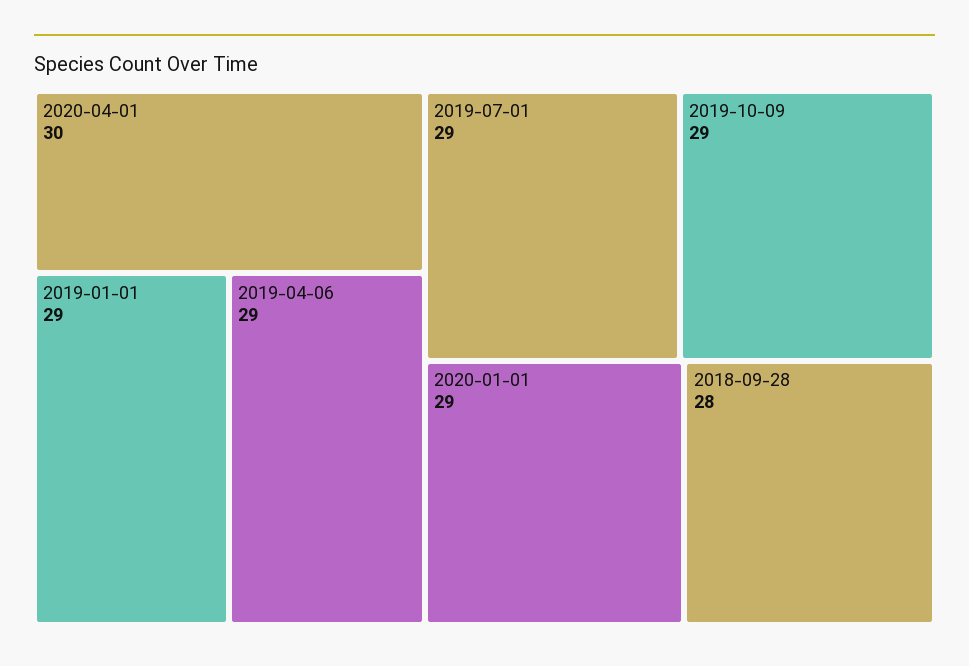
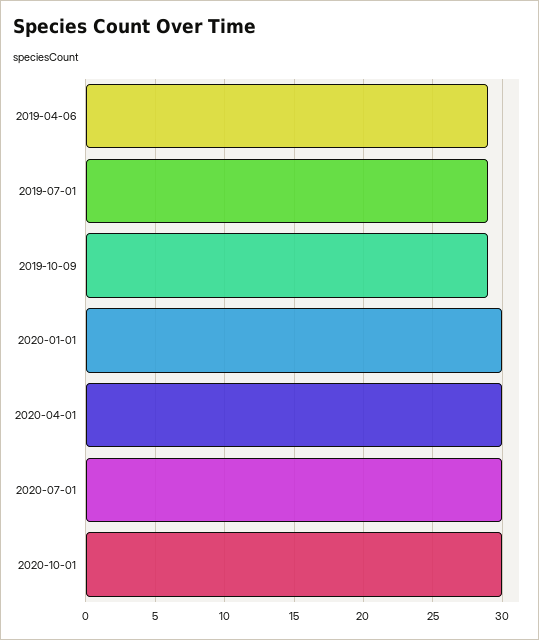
2019-01-01: 29 -> none
2020-01-01: 29 -> 30
2018-09-28: 28 -> none
2020-07-01: none -> 30
2020-10-01: none -> 30

